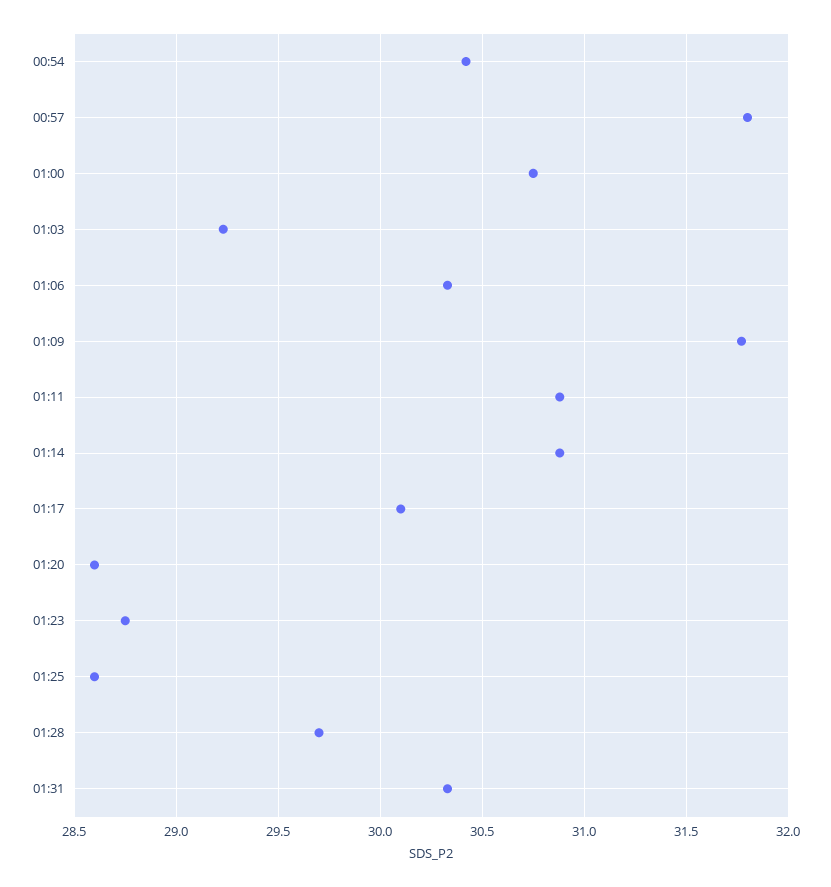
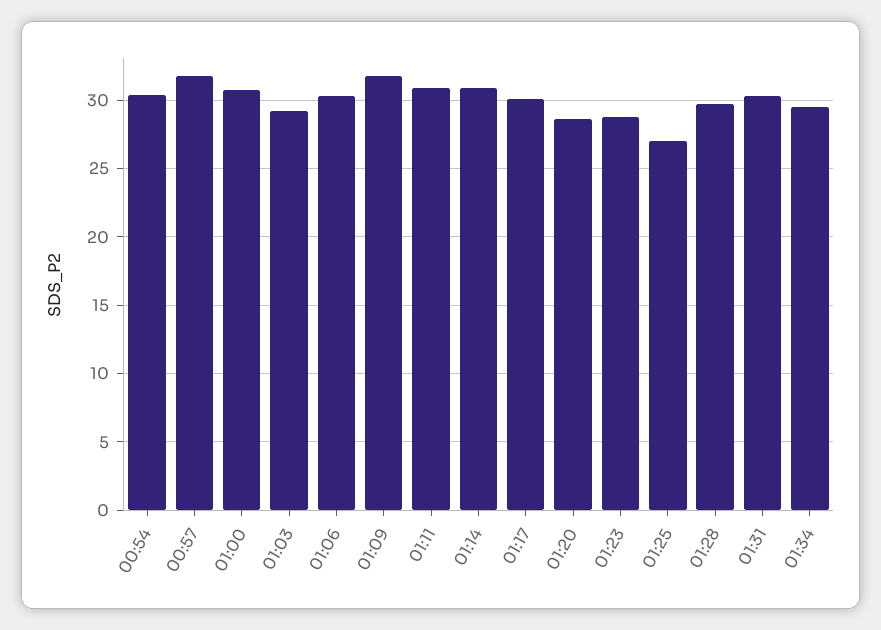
01:25: 28.6 -> 27
01:34: none -> 29.5

